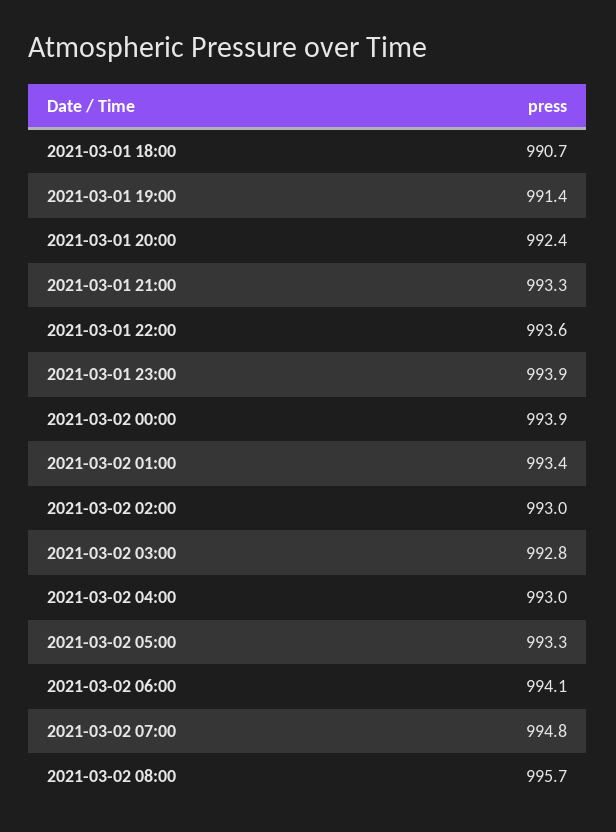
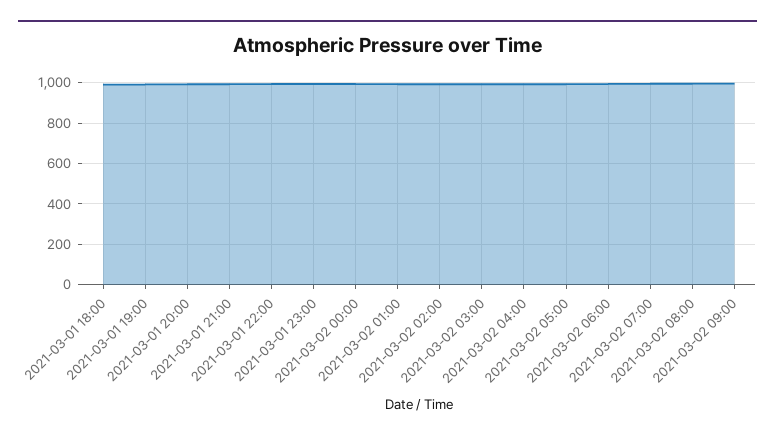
2021-03-02 09:00: none -> 1000

